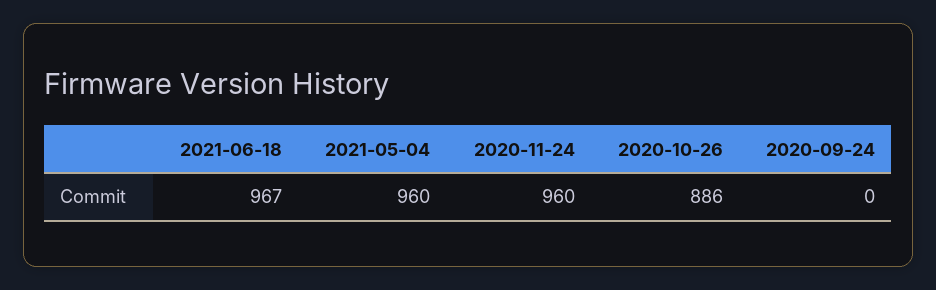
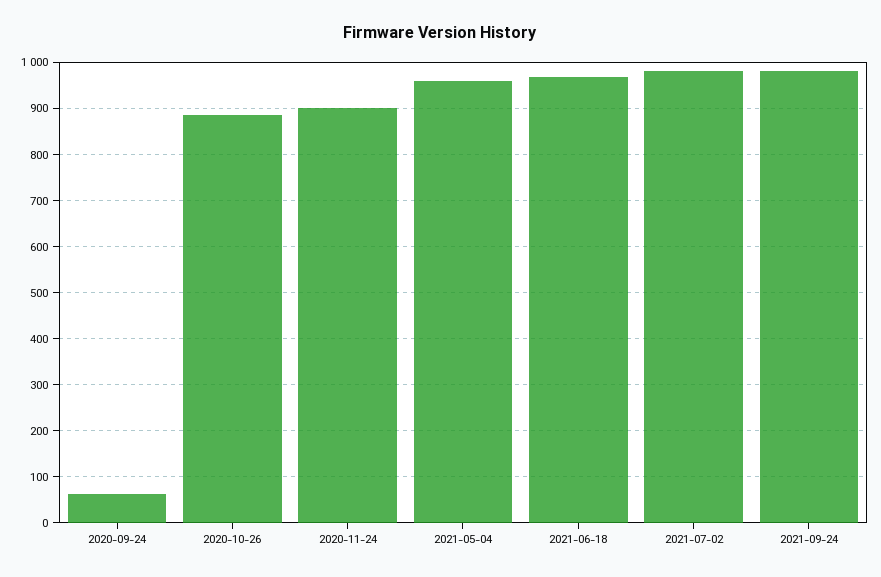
2020-11-24: 960 -> 900
2020-09-24: 0 -> 60
2021-07-02: none -> 980
2021-09-24: none -> 980

